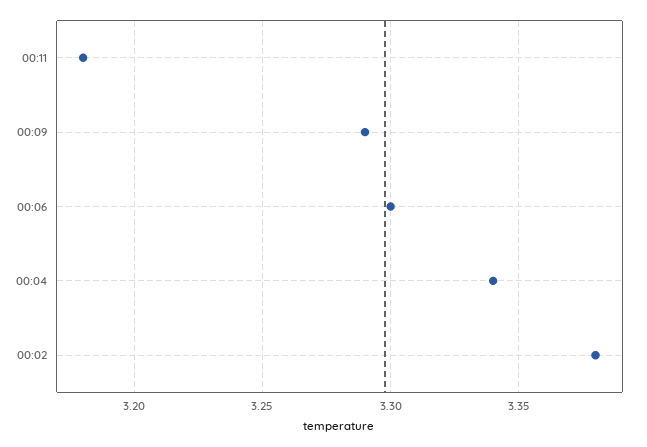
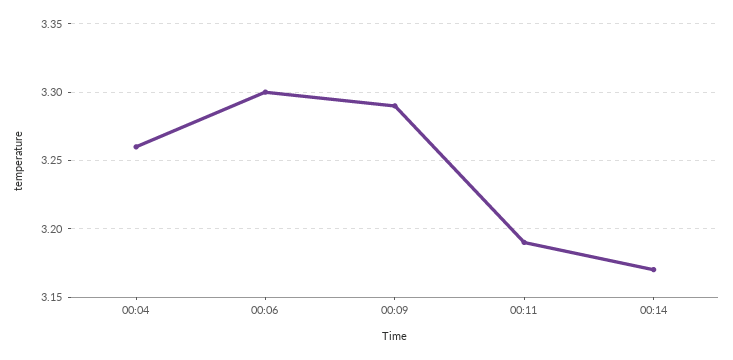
00:11: 3.18 -> 3.19
00:04: 3.34 -> 3.26
00:02: 3.38 -> none
00:14: none -> 3.17

